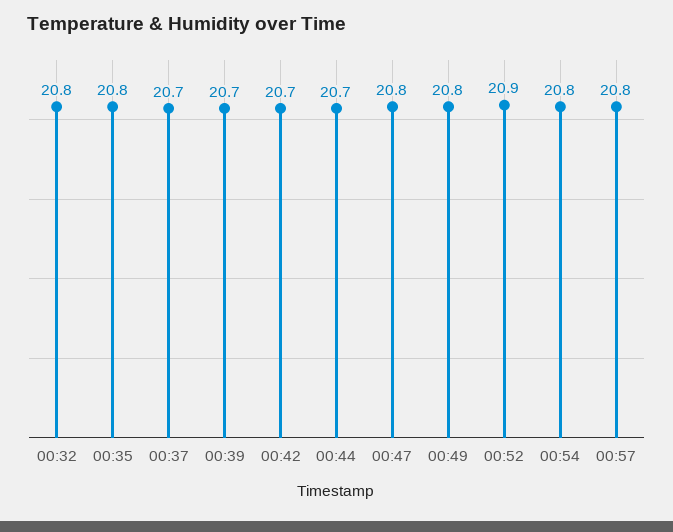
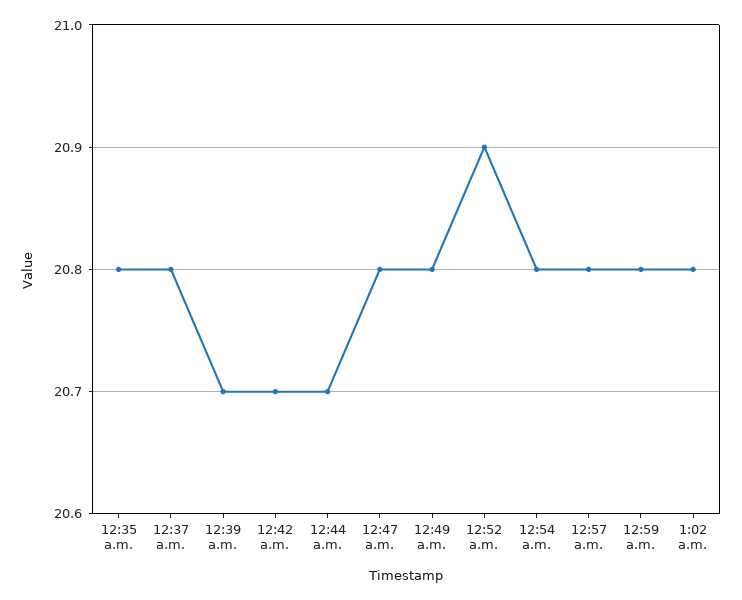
00:32: 20.8 -> none
00:37: 20.7 -> 20.8
12:59 a.m.: none -> 20.8
1:02 a.m.: none -> 20.8

